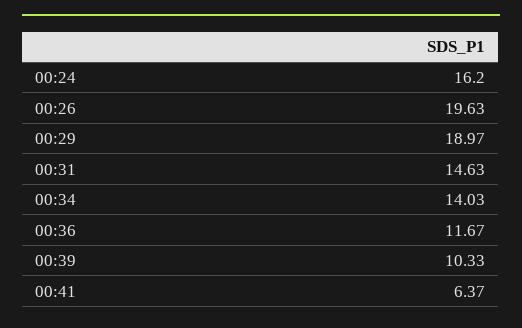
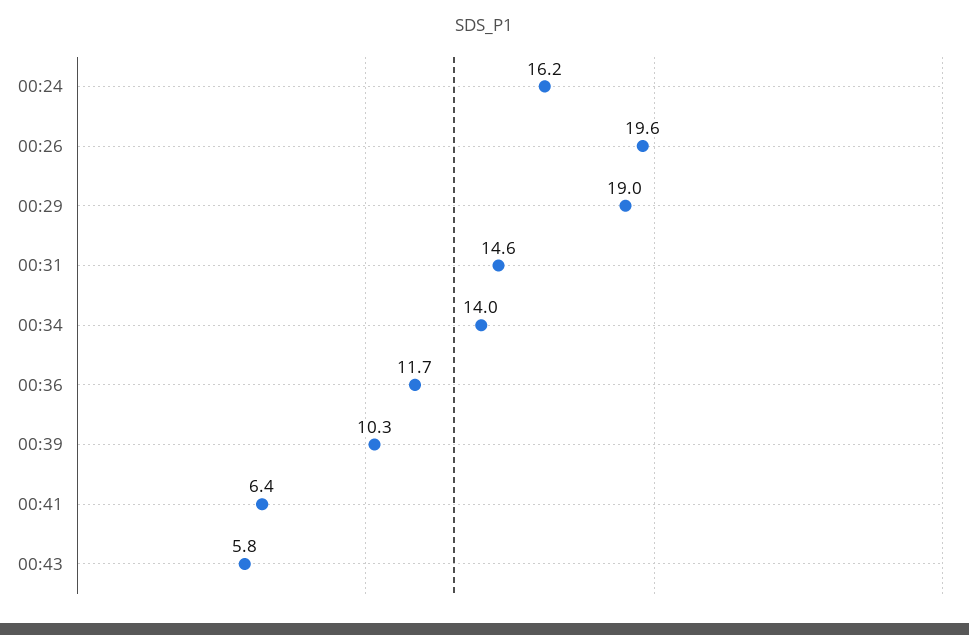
00:43: none -> 5.8

